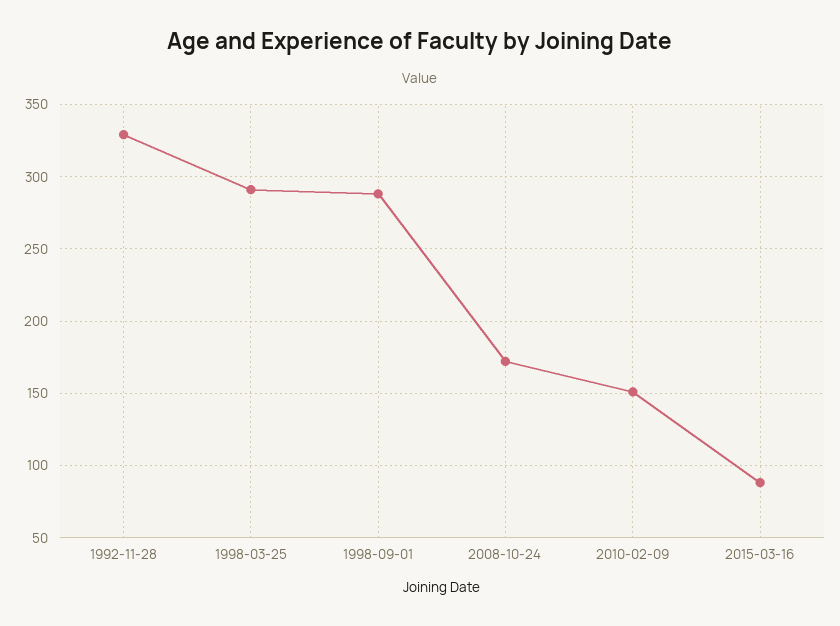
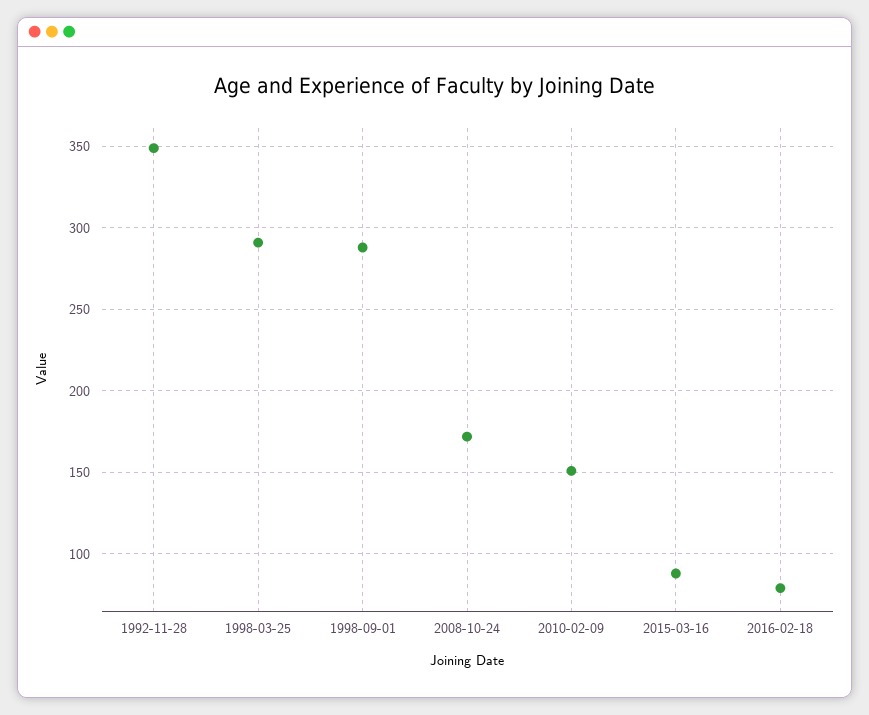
1992-11-28: 330 -> 350
2016-02-18: none -> 80

